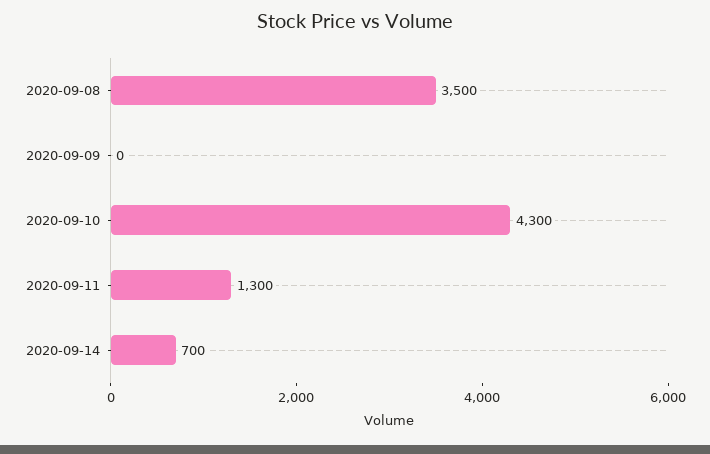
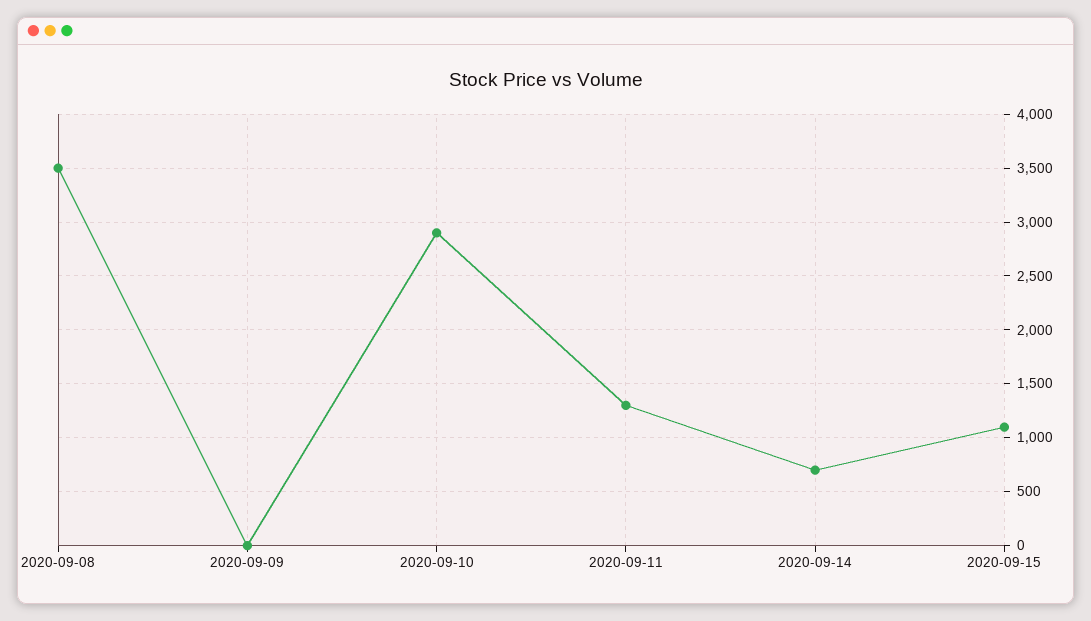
2020-09-10: 4300 -> 2900
2020-09-15: none -> 1100

